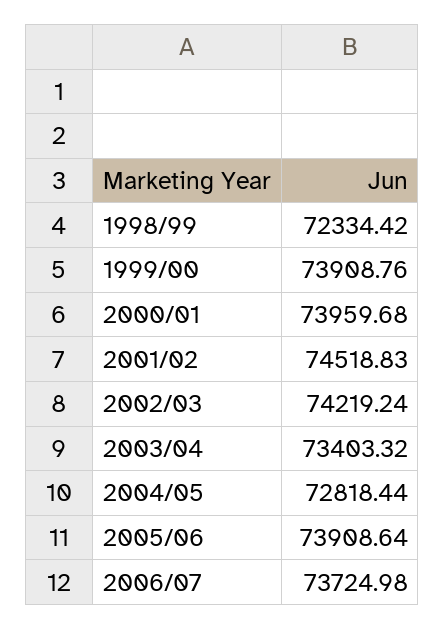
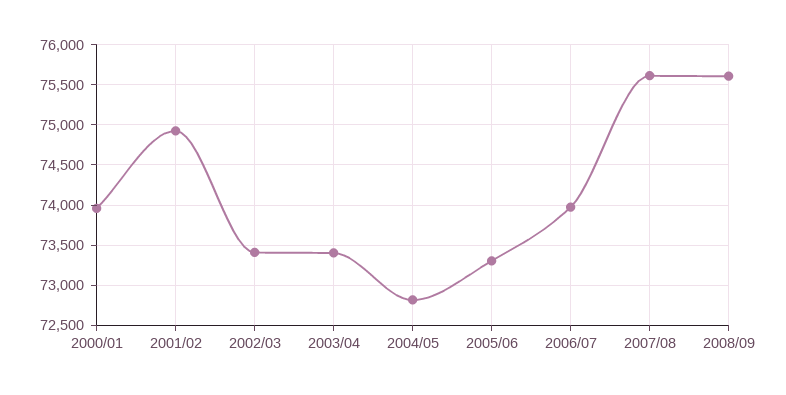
1998/99: 72334.42 -> none
1999/00: 73908.76 -> none
2001/02: 74518.83 -> 74900
2002/03: 74219.24 -> 73400
2005/06: 73908.64 -> 73300
2006/07: 73724.98 -> 74000
2007/08: none -> 75600
2008/09: none -> 75600

